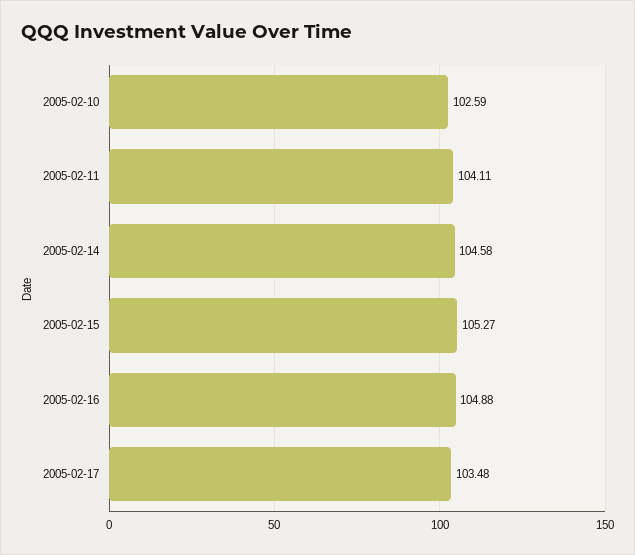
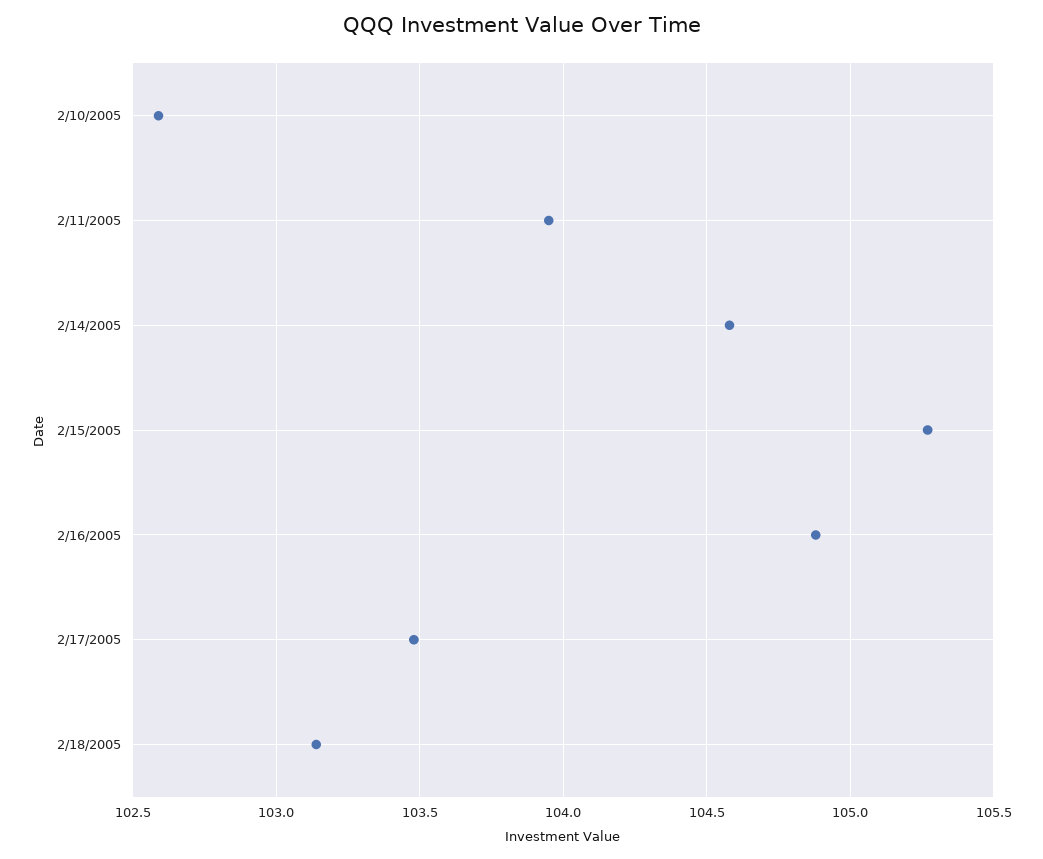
2005-02-11: 104.11 -> 103.95
2/18/2005: none -> 103.15

